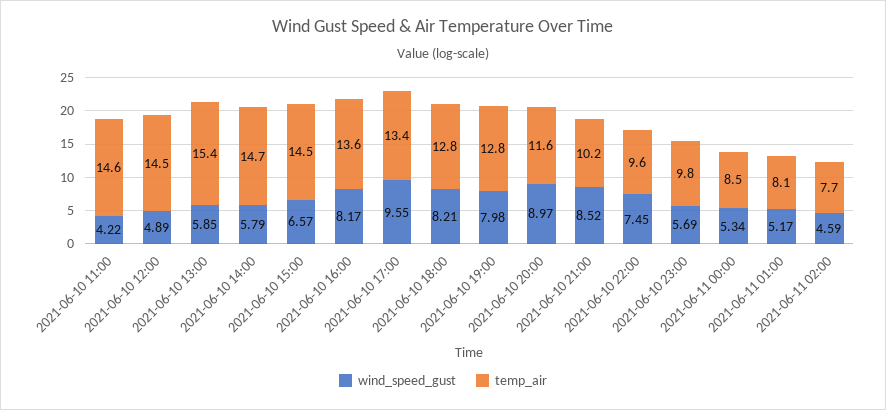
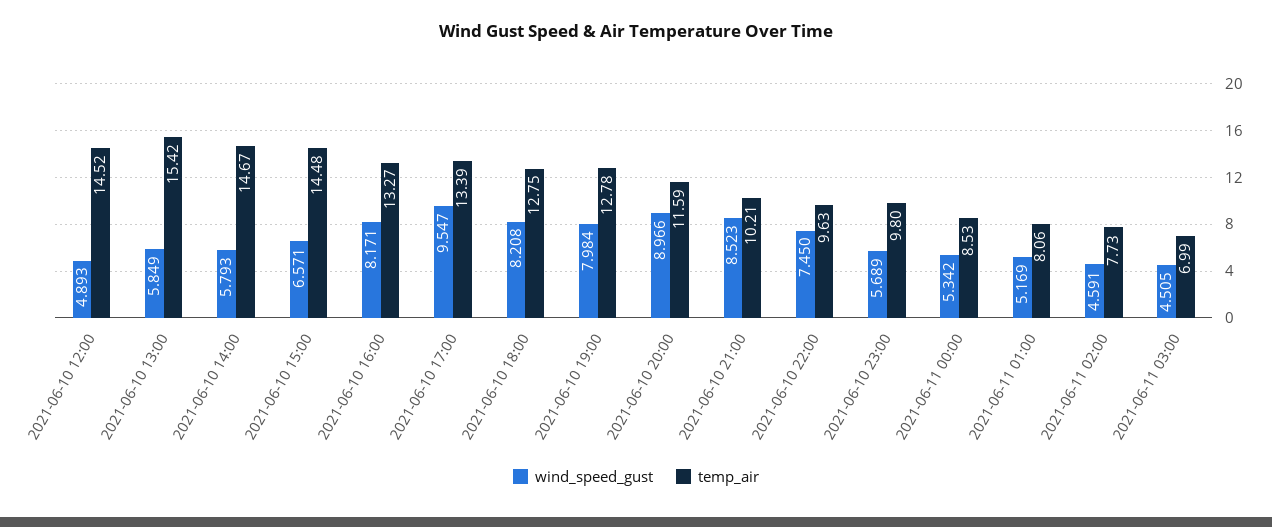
wind_speed_gust, 2021-06-10 11:00: 4.22 -> none
temp_air, 2021-06-10 11:00: 14.6 -> none
temp_air, 2021-06-10 16:00: 13.6 -> 13.27
wind_speed_gust, 2021-06-11 03:00: none -> 4.505
temp_air, 2021-06-11 03:00: none -> 6.99

